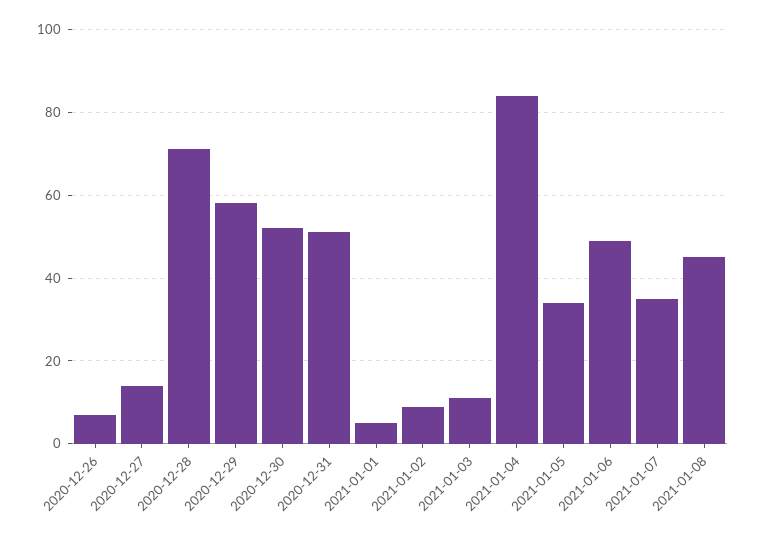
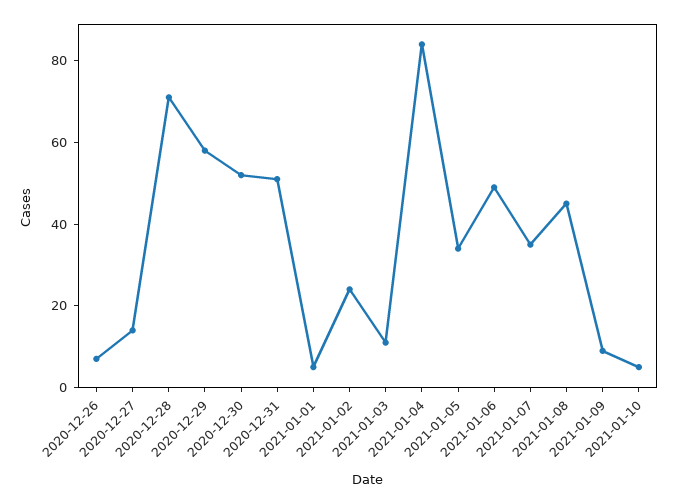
2021-01-02: 10 -> 25
2021-01-09: none -> 10
2021-01-10: none -> 5

